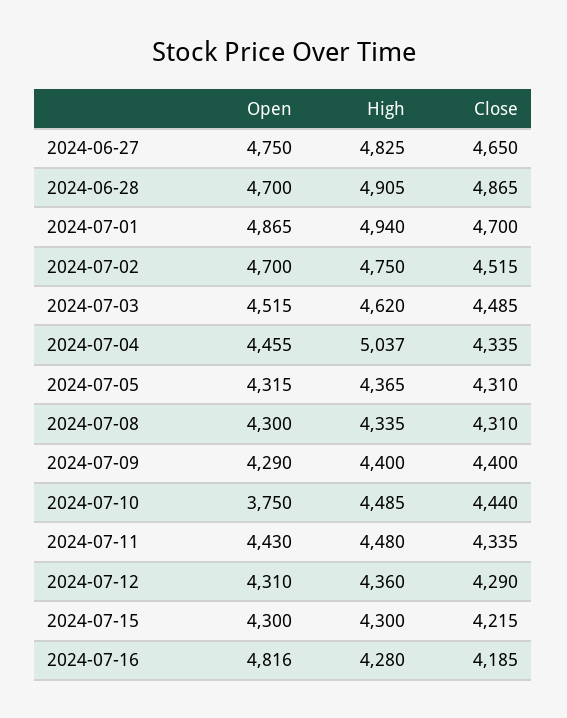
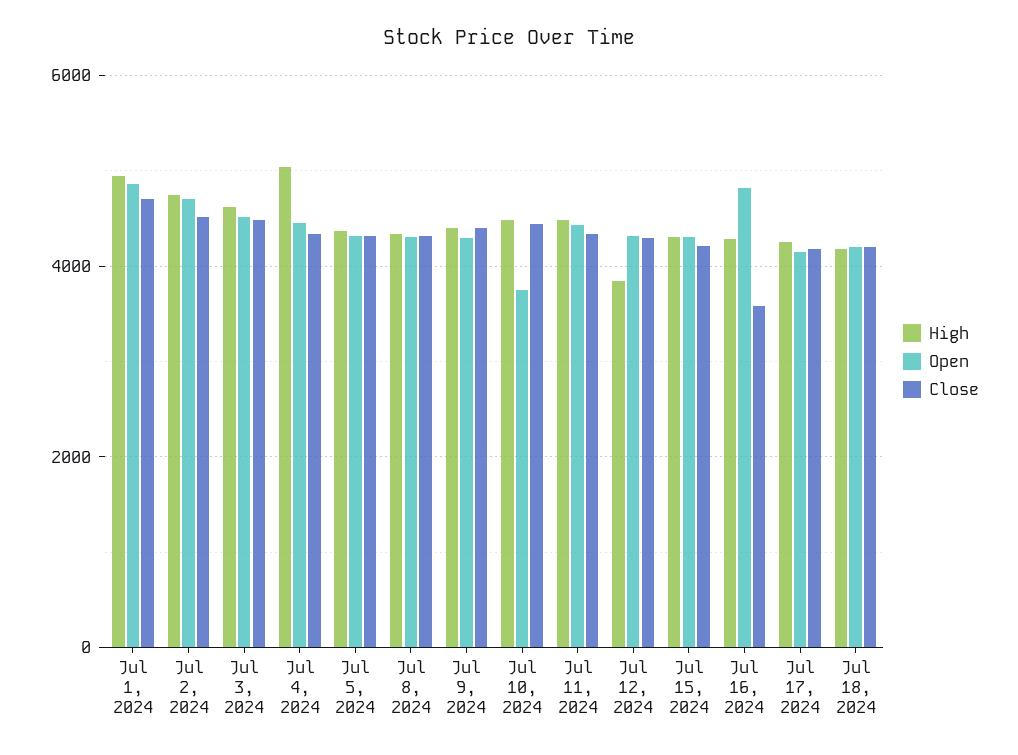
Open, 2024-06-27: 4750 -> none
High, 2024-06-27: 4825 -> none
Close, 2024-06-27: 4650 -> none
Open, 2024-06-28: 4700 -> none
High, 2024-06-28: 4905 -> none
Close, 2024-06-28: 4865 -> none
High, 2024-07-12: 4360 -> 3800
Close, 2024-07-16: 4185 -> 3600
High, Jul 17, 2024: none -> 4200
Open, Jul 17, 2024: none -> 4200
Close, Jul 17, 2024: none -> 4200
High, Jul 18, 2024: none -> 4200
Open, Jul 18, 2024: none -> 4200
Close, Jul 18, 2024: none -> 4200

